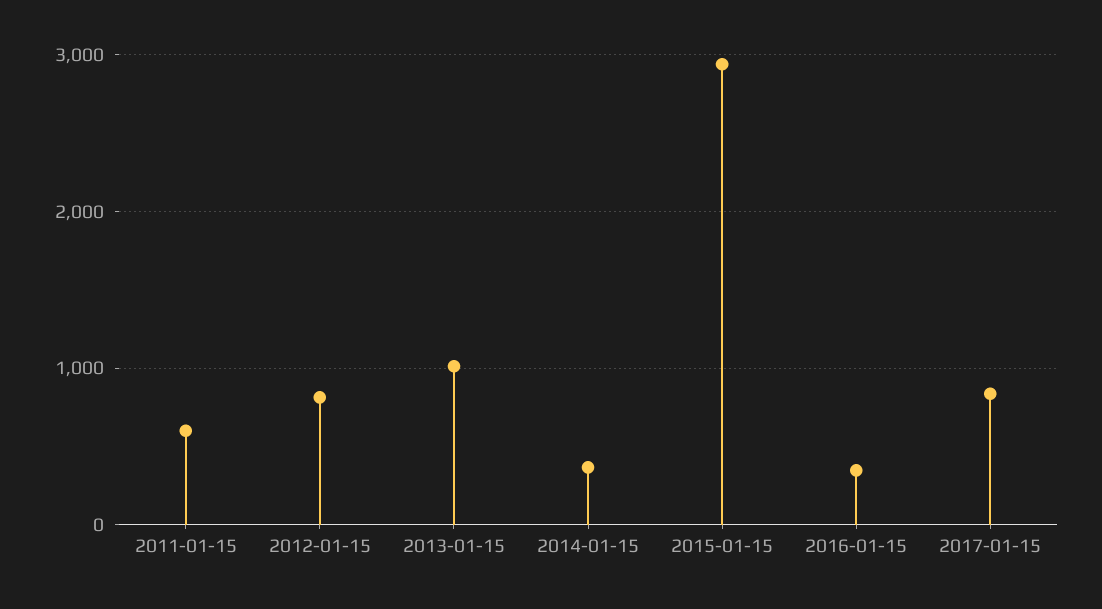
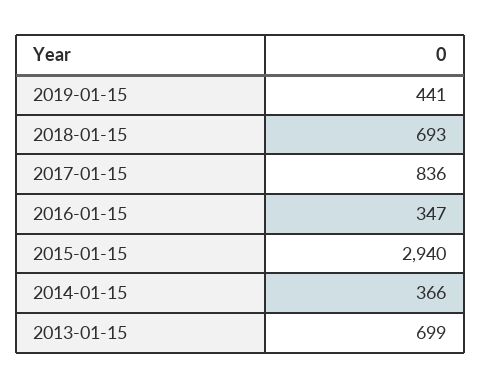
2011-01-15: 600 -> none
2012-01-15: 800 -> none
2013-01-15: 1000 -> 699
2019-01-15: none -> 441
2018-01-15: none -> 693

